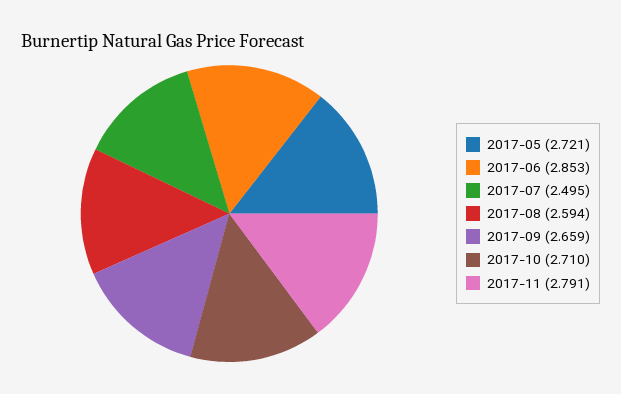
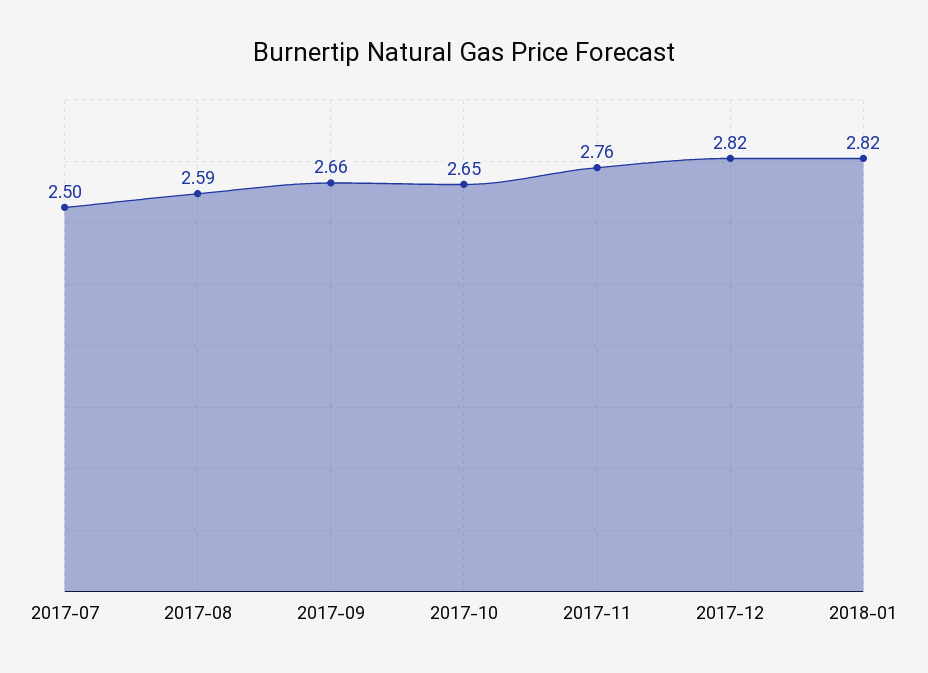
2017-05: 2.721 -> none
2017-06: 2.853 -> none
2017-10: 2.71 -> 2.65
2017-11: 2.791 -> 2.76
2017-12: none -> 2.82
2018-01: none -> 2.82

